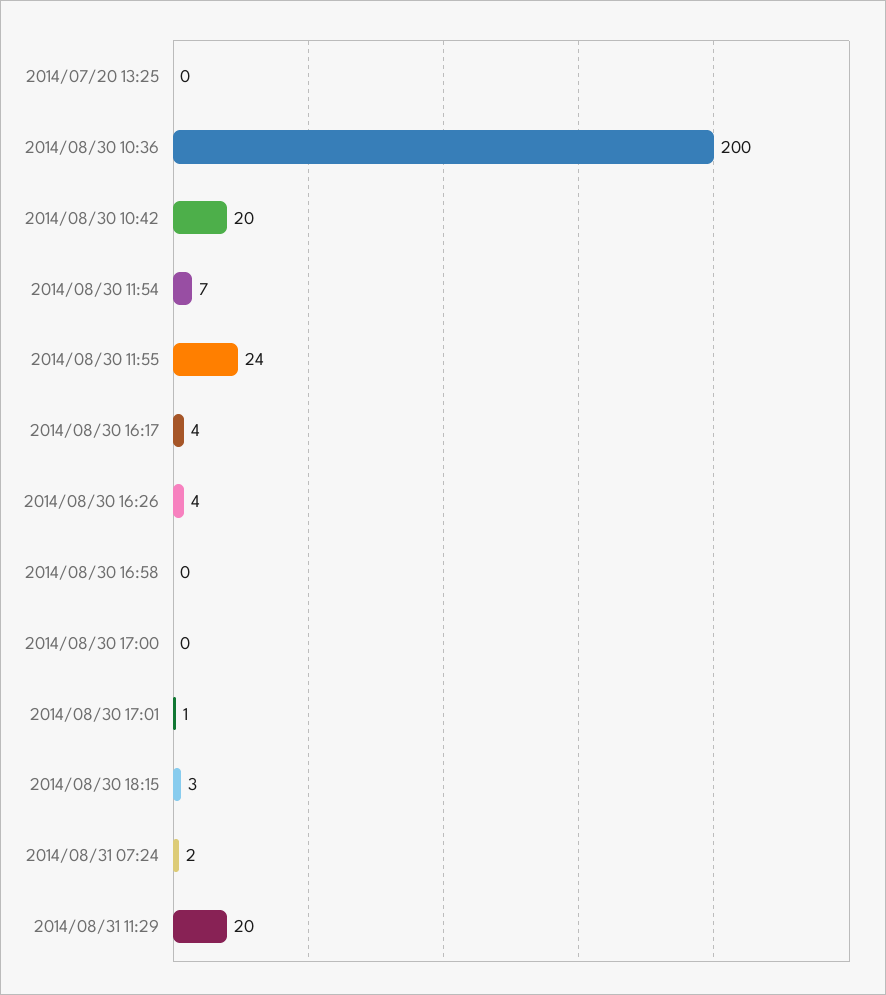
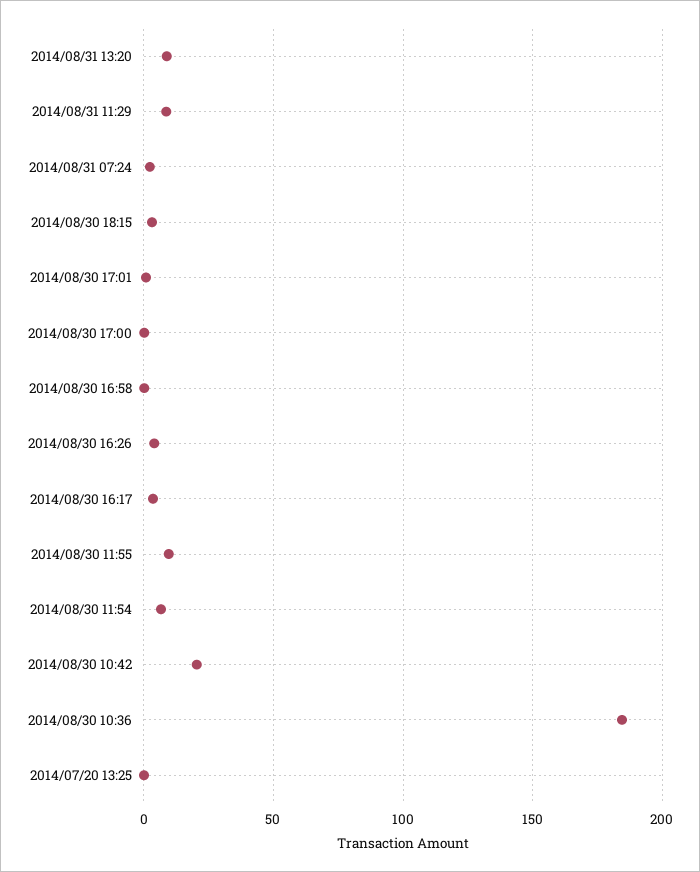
2014/08/30 10:36: 200 -> 185
2014/08/30 11:55: 24 -> 10
2014/08/31 11:29: 20 -> 10
2014/08/31 13:20: none -> 10

